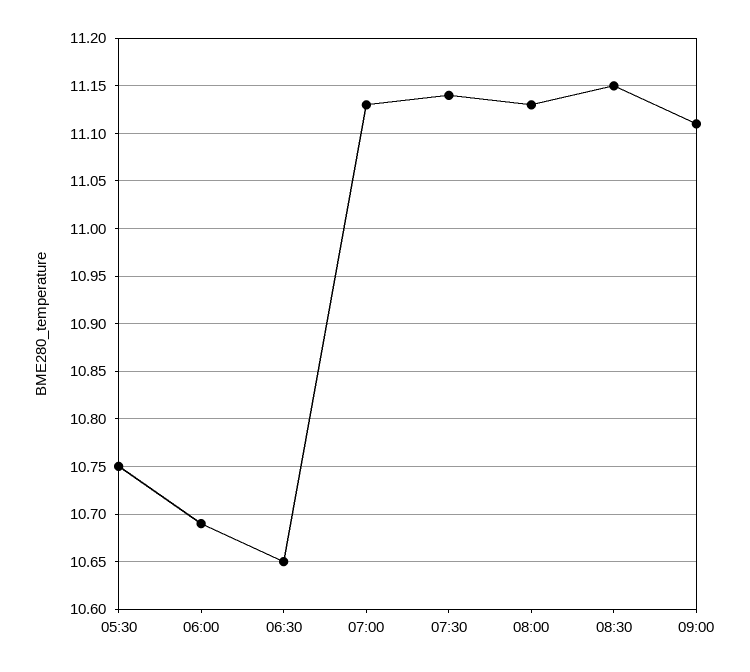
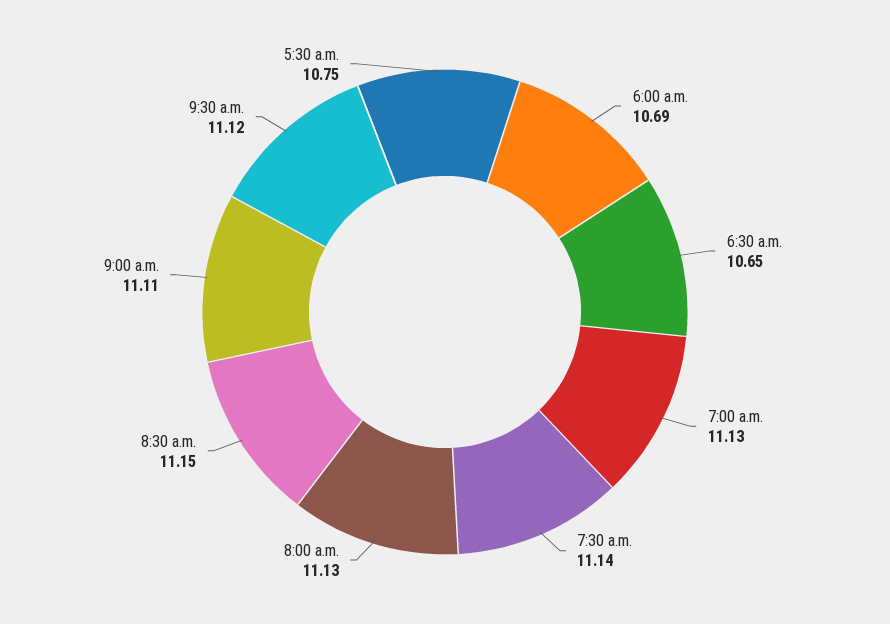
9:30 a.m.: none -> 11.12

